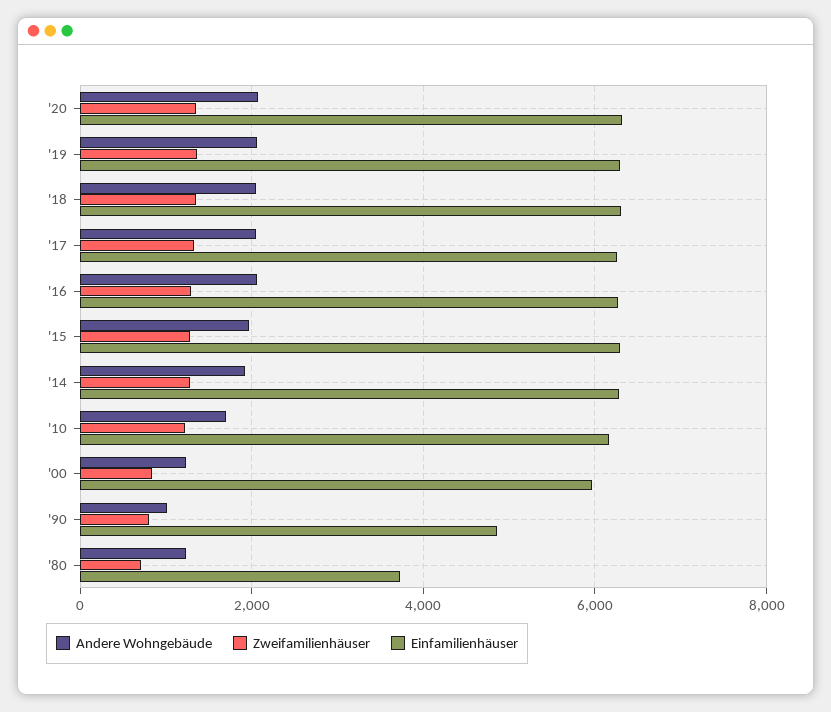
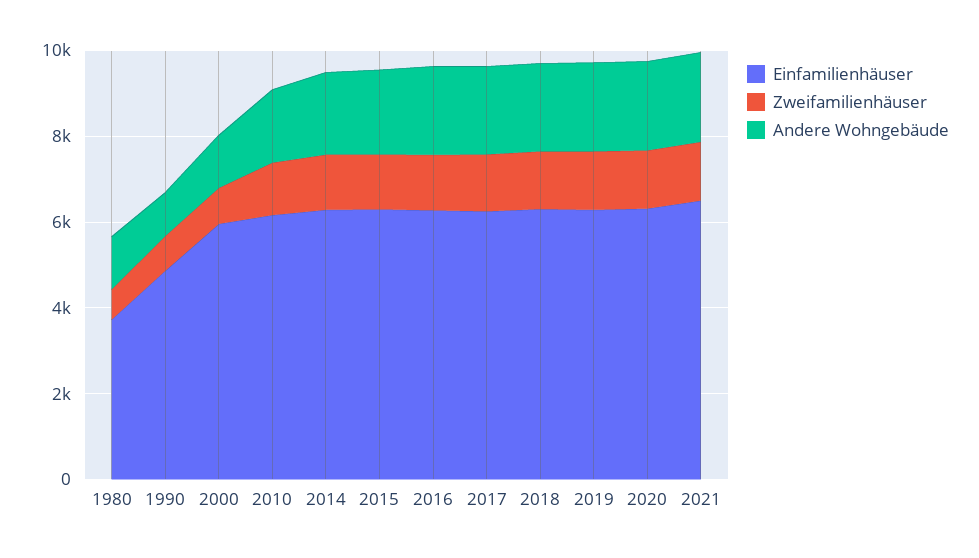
Einfamilienhäuser, 2021: none -> 6500
Zweifamilienhäuser, 2021: none -> 1500
Andere Wohngebäude, 2021: none -> 2000

